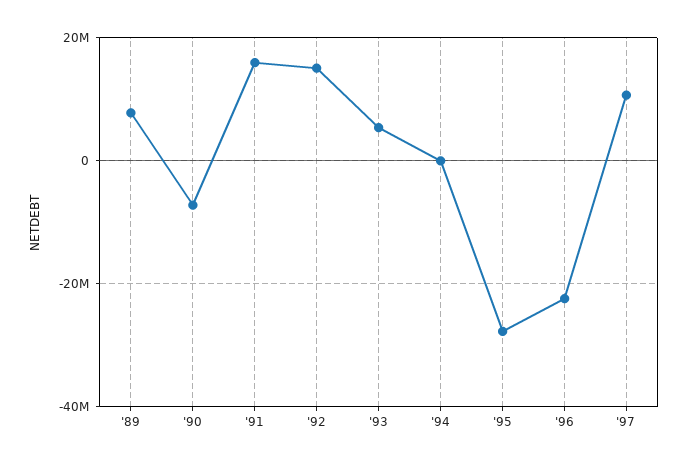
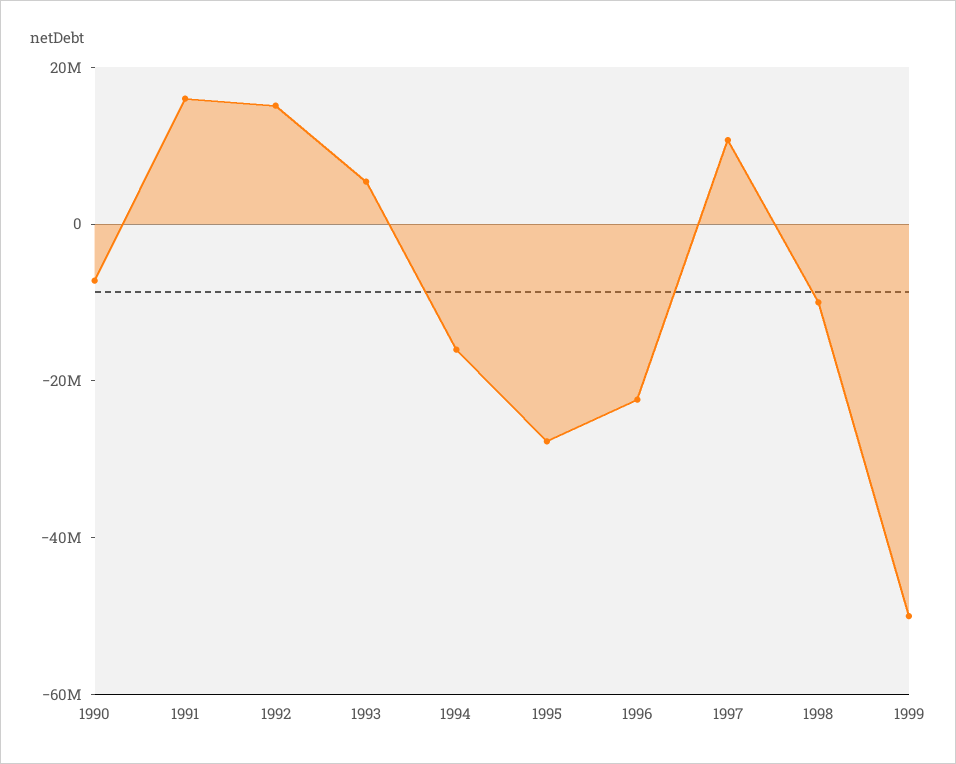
'89: 8000000 -> none
'94: 0 -> -15000000
1998: none -> -10000000
1999: none -> -50000000

